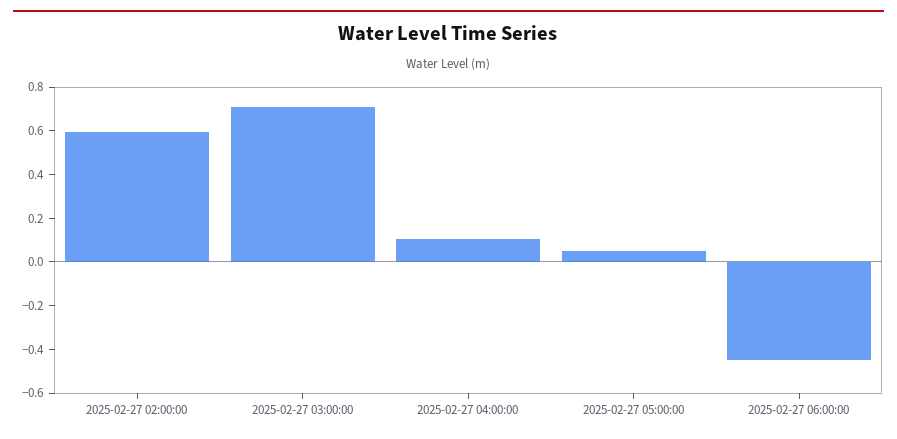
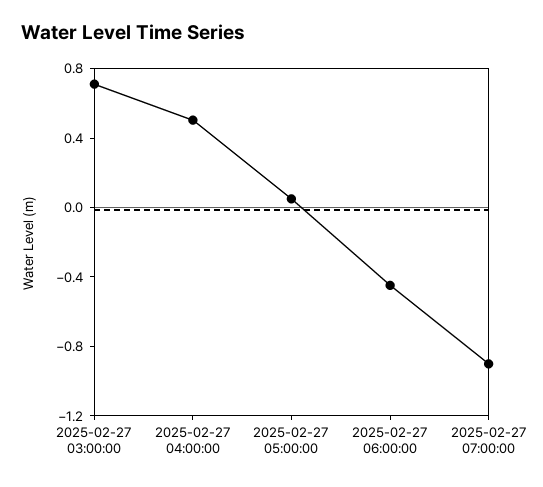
2025-02-27 02:00:00: 0.6 -> none
2025-02-27 04:00:00: 0.1 -> 0.5
2025-02-27 07:00:00: none -> -0.9

